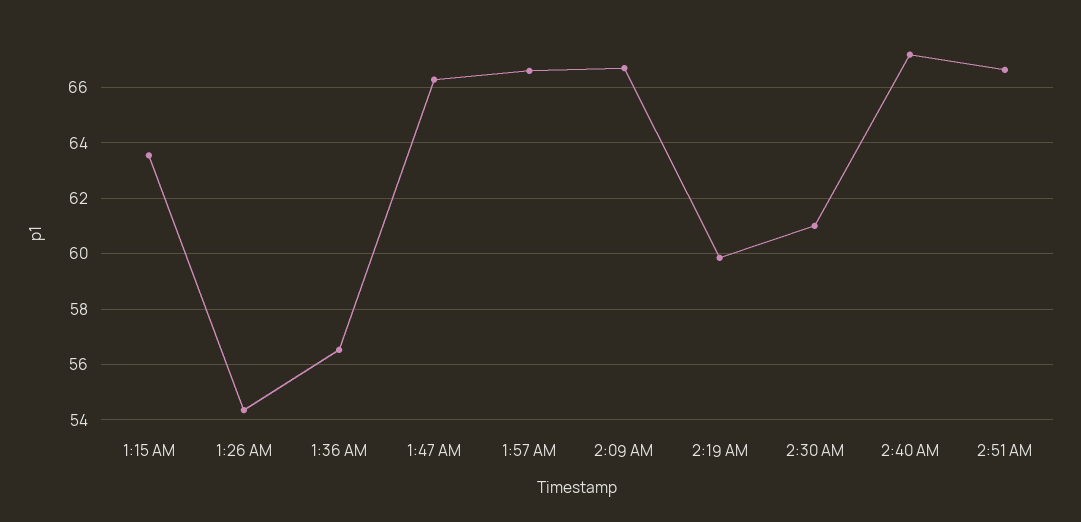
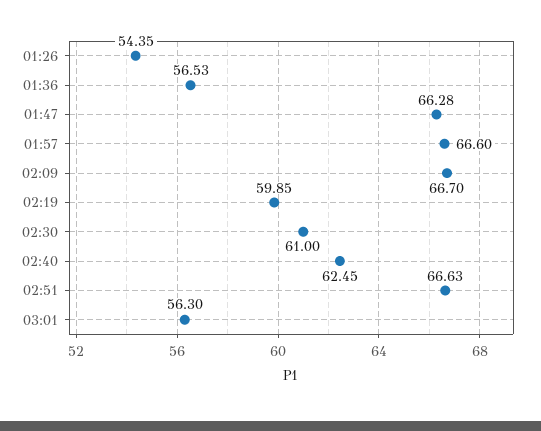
1:15 AM: 63.5 -> none
2:40 AM: 67.25 -> 62.45
03:01: none -> 56.3

